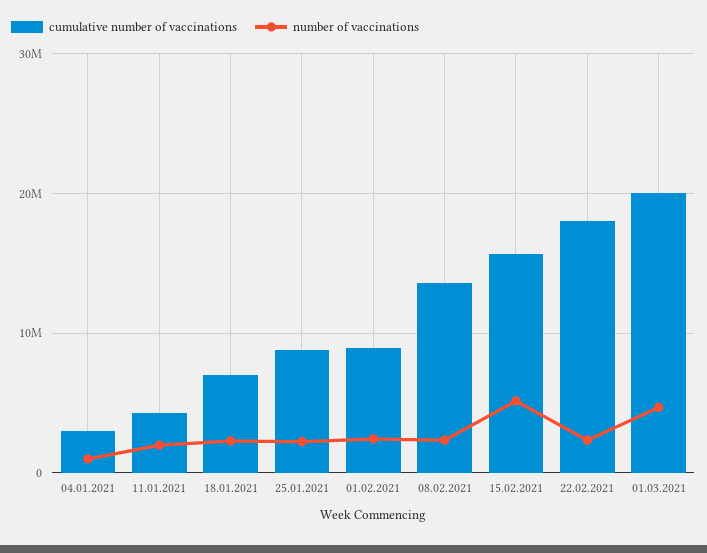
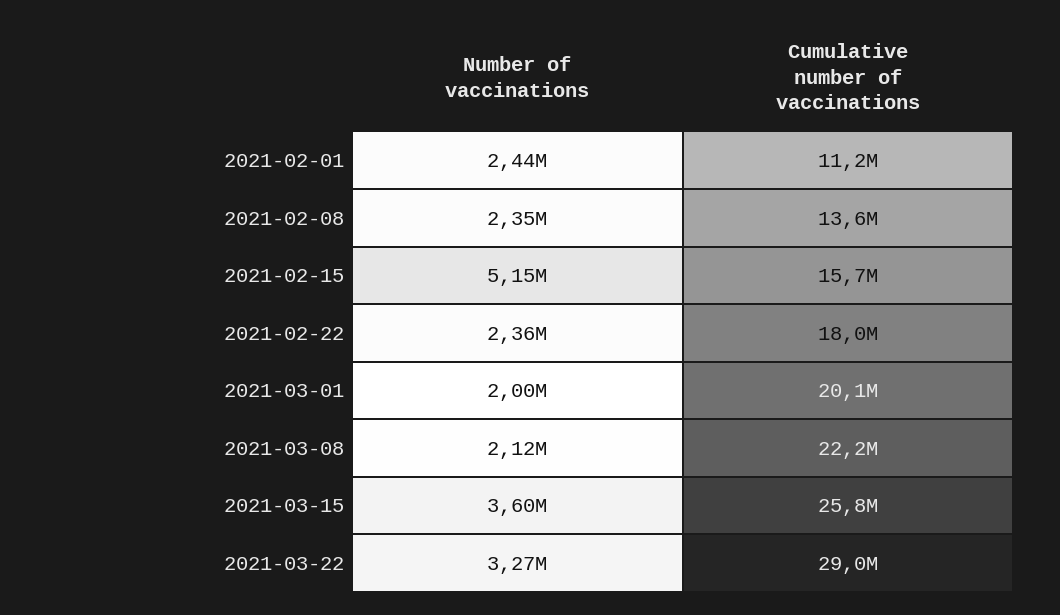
cumulative number of vaccinations, 04.01.2021: 3000000 -> none
number of vaccinations, 04.01.2021: 1000000 -> none
cumulative number of vaccinations, 11.01.2021: 4000000 -> none
number of vaccinations, 11.01.2021: 2000000 -> none
cumulative number of vaccinations, 18.01.2021: 7000000 -> none
number of vaccinations, 18.01.2021: 2000000 -> none
cumulative number of vaccinations, 25.01.2021: 9000000 -> none
number of vaccinations, 25.01.2021: 2000000 -> none
cumulative number of vaccinations, 01.02.2021: 9000000 -> 11200000
number of vaccinations, 01.03.2021: 5000000 -> 2000000
number of vaccinations, 2021-03-08: none -> 2120000
cumulative number of vaccinations, 2021-03-08: none -> 22200000
number of vaccinations, 2021-03-15: none -> 3600000
cumulative number of vaccinations, 2021-03-15: none -> 25800000
number of vaccinations, 2021-03-22: none -> 3270000
cumulative number of vaccinations, 2021-03-22: none -> 29000000

